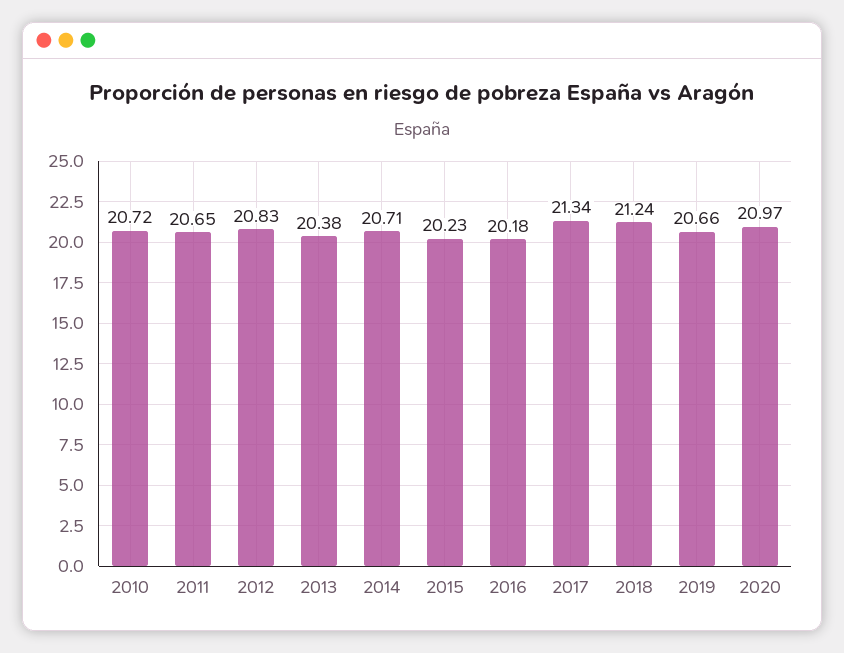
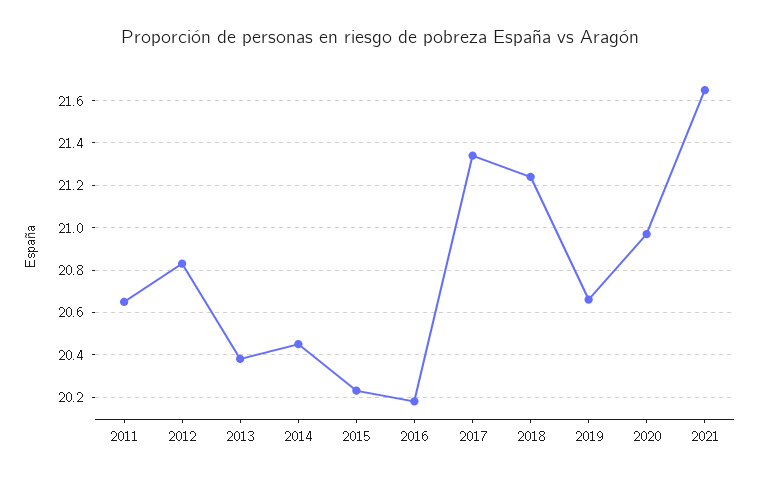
2010: 20.72 -> none
2014: 20.71 -> 20.45
2021: none -> 21.65

